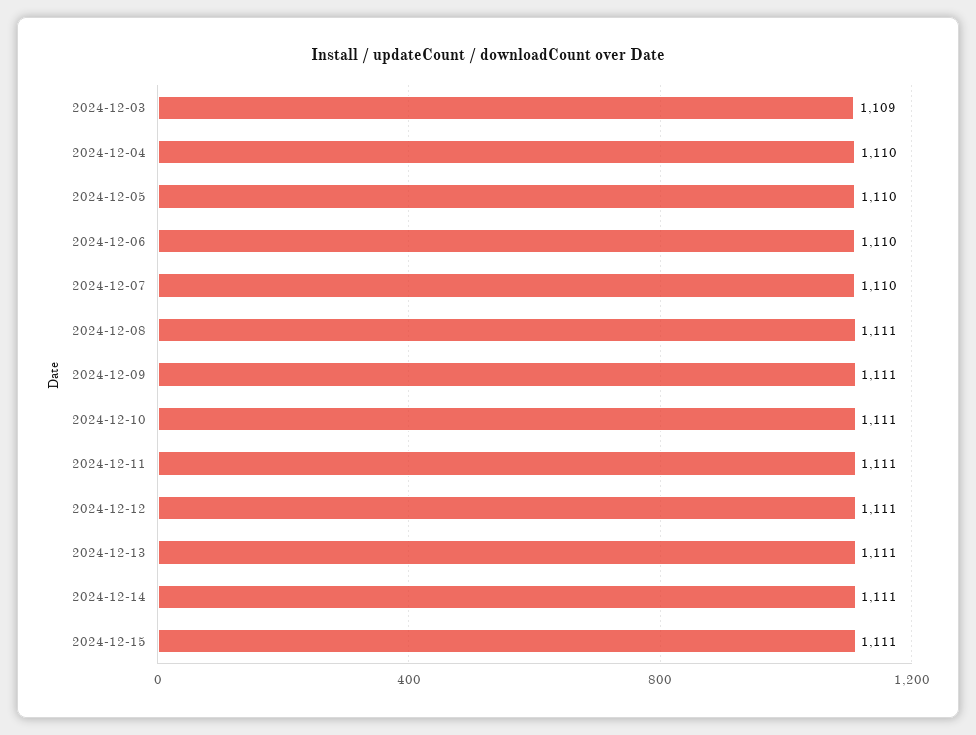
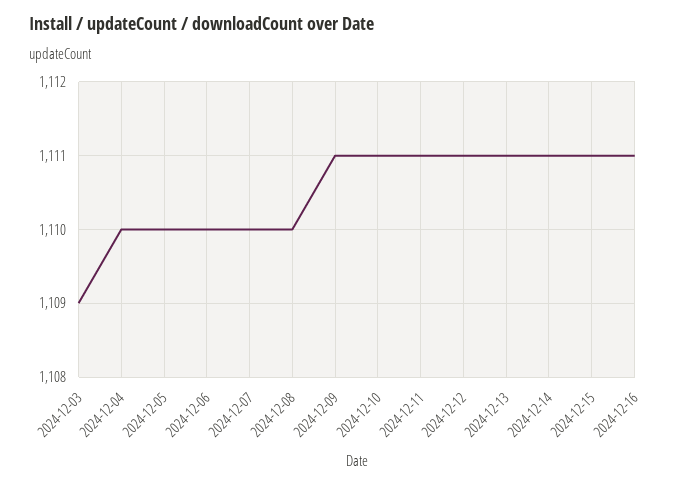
2024-12-08: 1111 -> 1110
2024-12-16: none -> 1111

